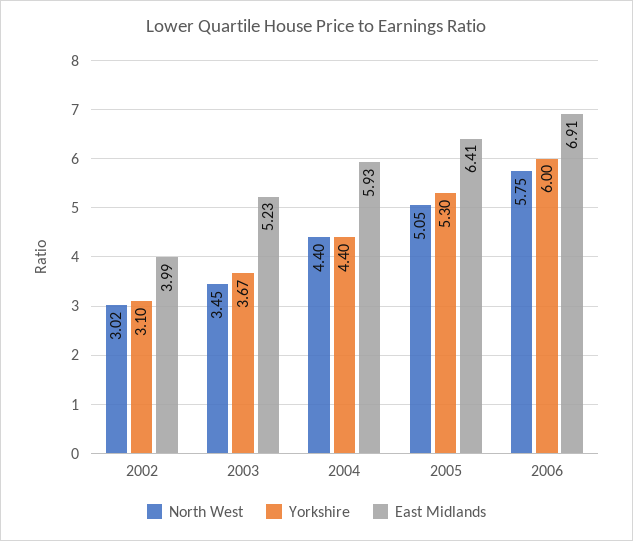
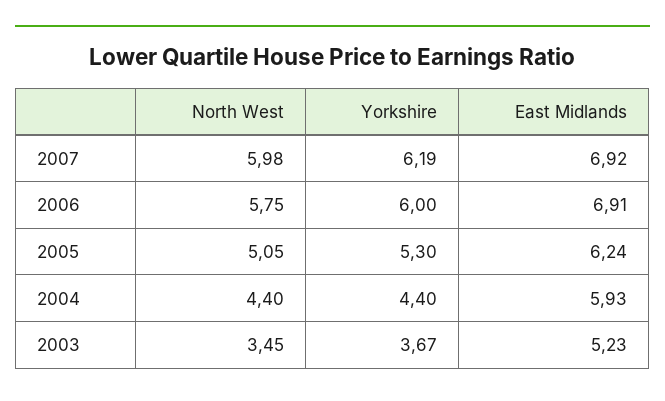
North West, 2002: 3.02 -> none
Yorkshire, 2002: 3.1 -> none
East Midlands, 2002: 3.99 -> none
East Midlands, 2005: 6.41 -> 6.24
North West, 2007: none -> 5.98
Yorkshire, 2007: none -> 6.19
East Midlands, 2007: none -> 6.92

